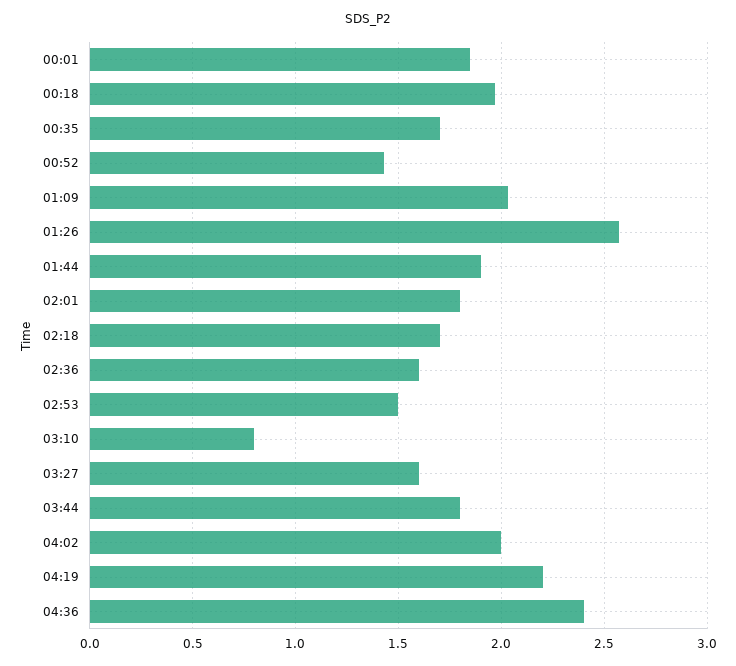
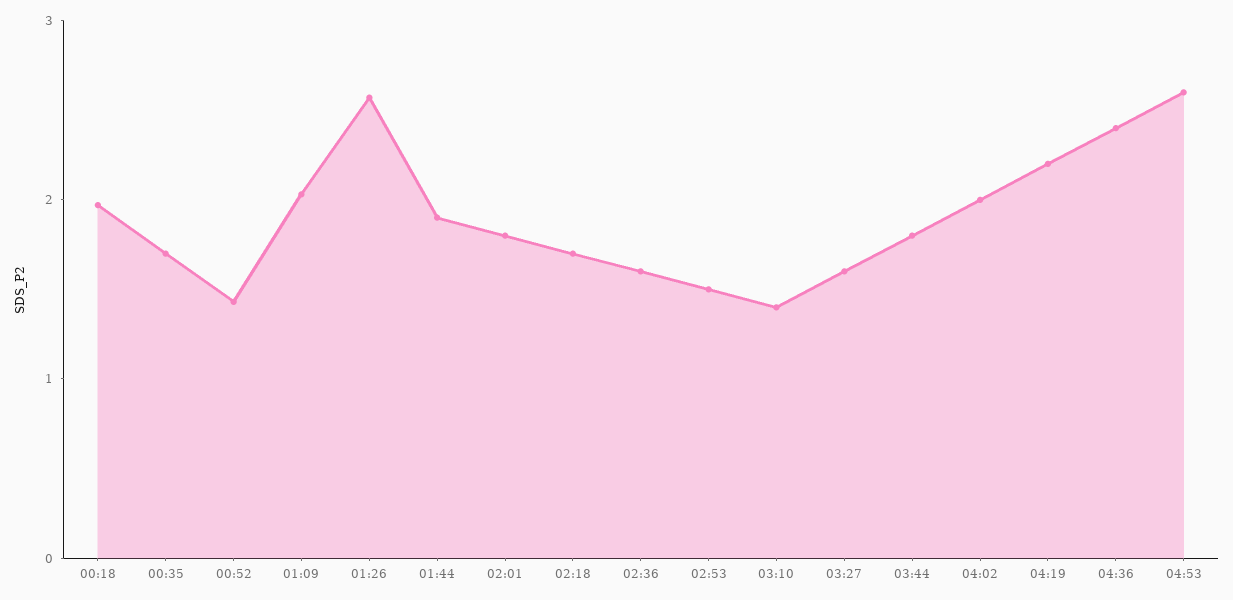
00:01: 1.85 -> none
03:10: 0.8 -> 1.4
04:53: none -> 2.6

